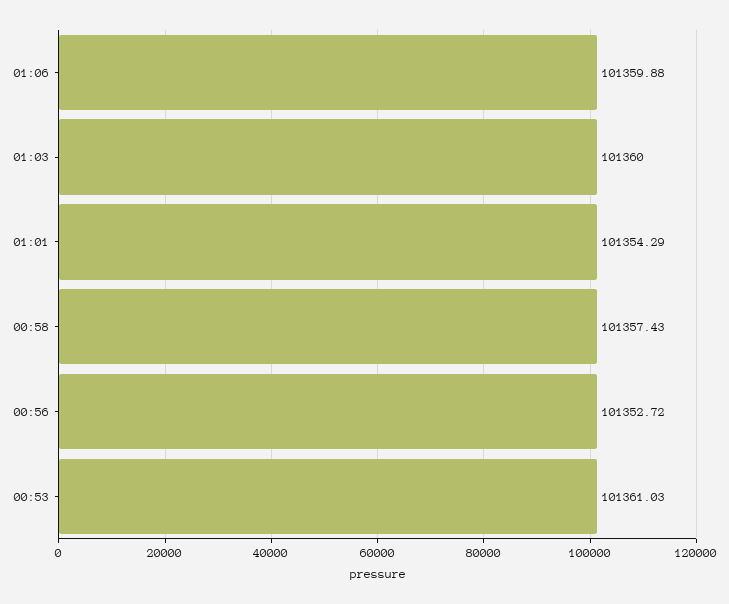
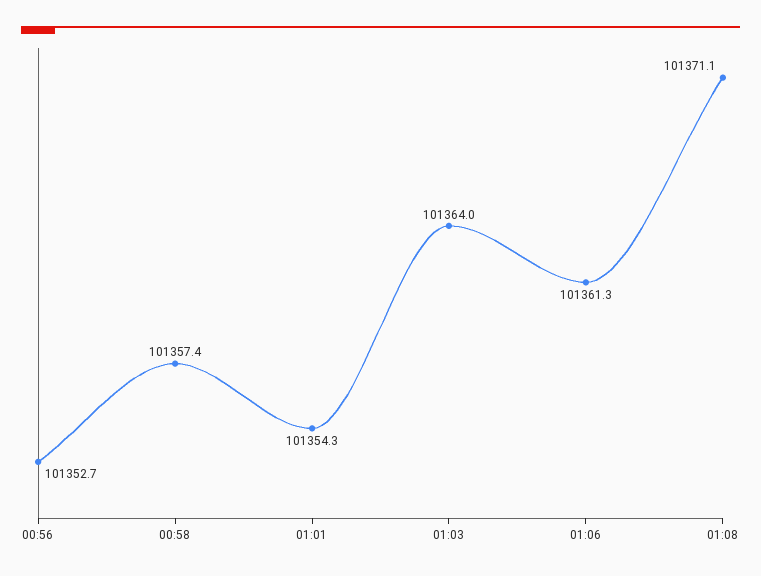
01:06: 101359.88 -> 101361.3
01:03: 101360 -> 101364
00:53: 101361.03 -> none
01:08: none -> 101371.1

